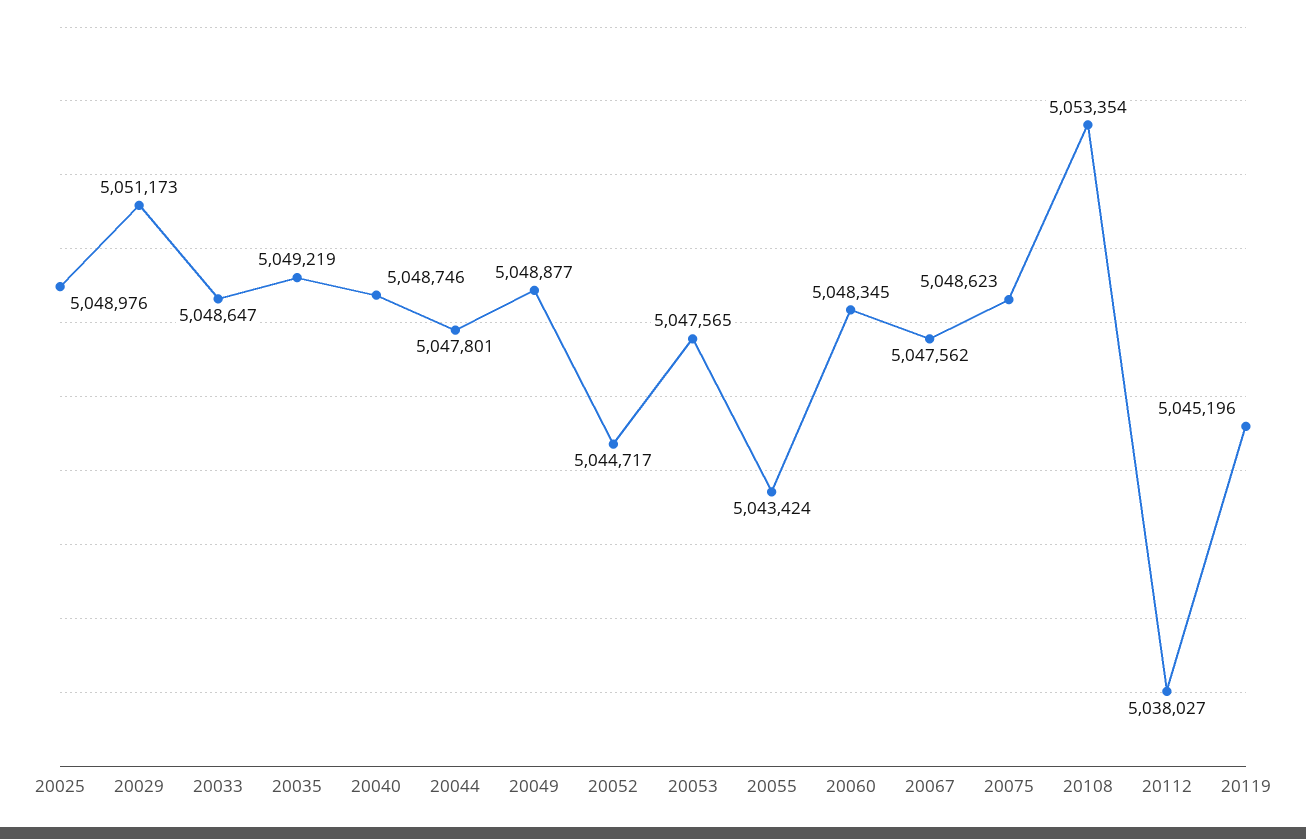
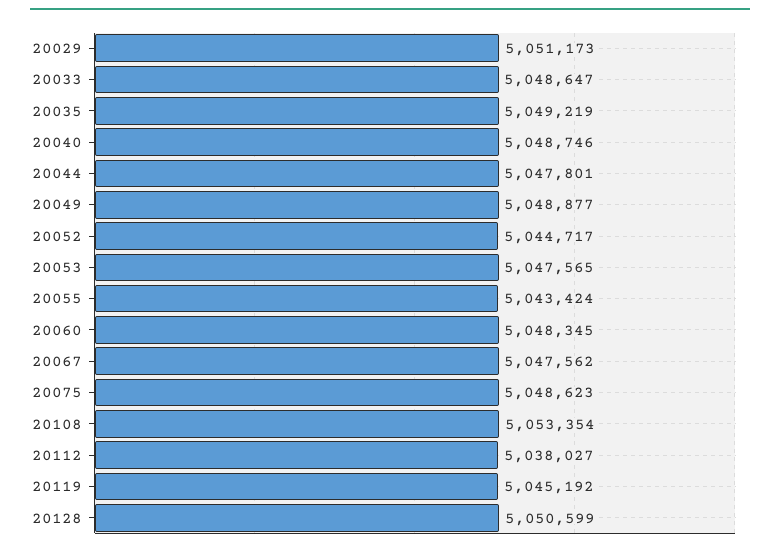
20025: 5048976 -> none
20119: 5045196 -> 5045192
20128: none -> 5050599

